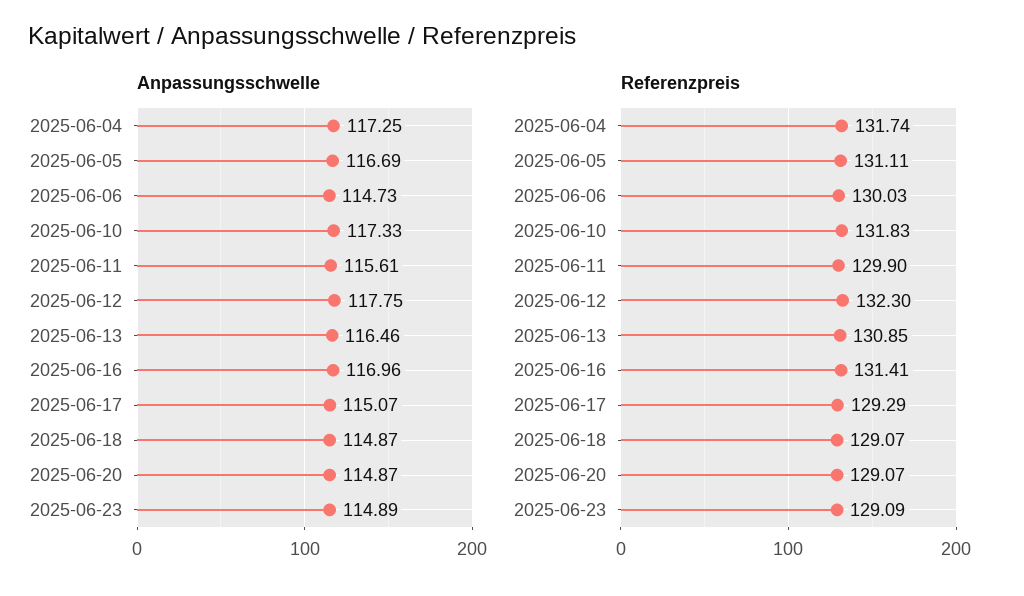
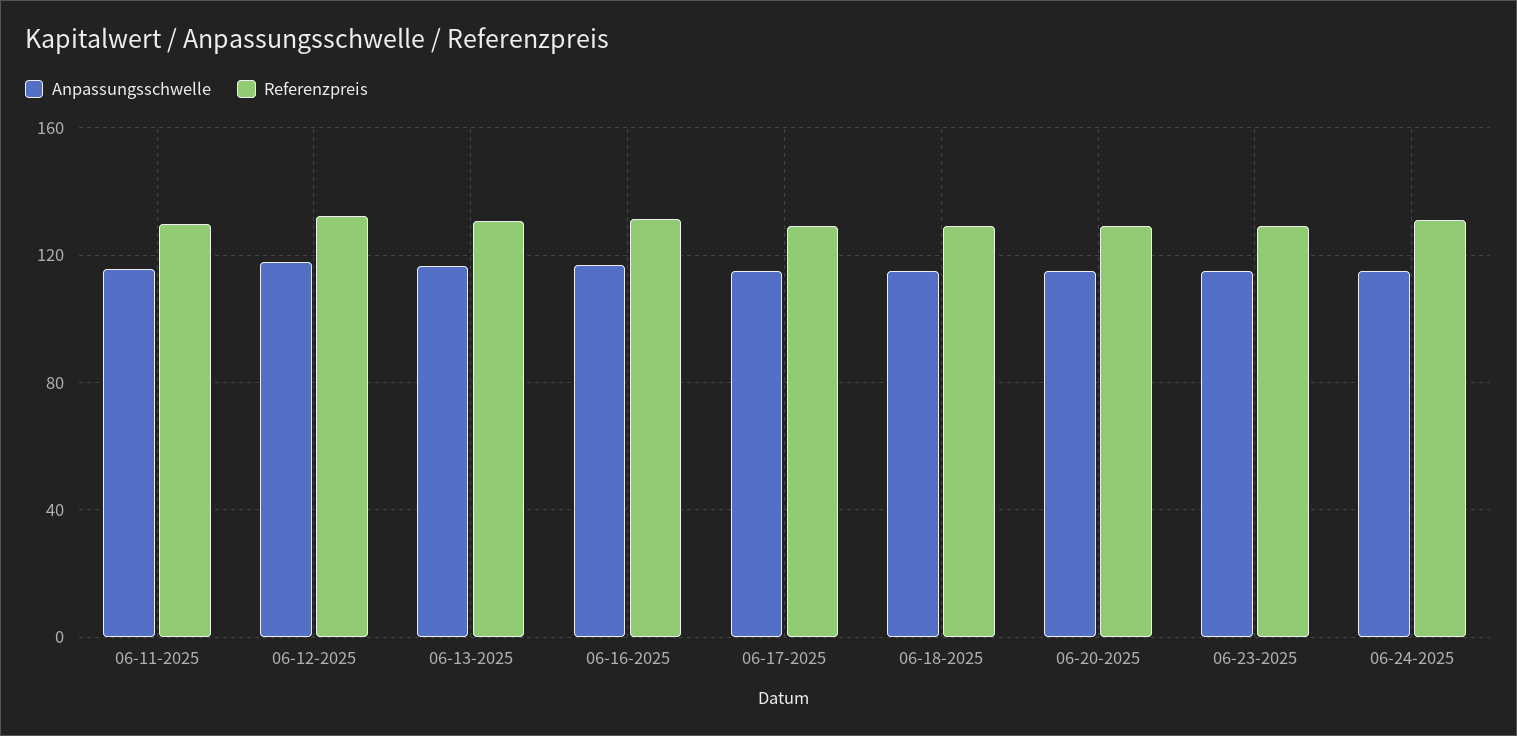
Anpassungsschwelle, 2025-06-04: 117.25 -> none
Anpassungsschwelle, 2025-06-05: 116.69 -> none
Anpassungsschwelle, 2025-06-06: 114.73 -> none
Anpassungsschwelle, 2025-06-10: 117.33 -> none
Referenzpreis, 2025-06-04: 131.74 -> none
Referenzpreis, 2025-06-05: 131.11 -> none
Referenzpreis, 2025-06-06: 130.03 -> none
Referenzpreis, 2025-06-10: 131.83 -> none
Anpassungsschwelle, 06-24-2025: none -> 115
Referenzpreis, 06-24-2025: none -> 130

